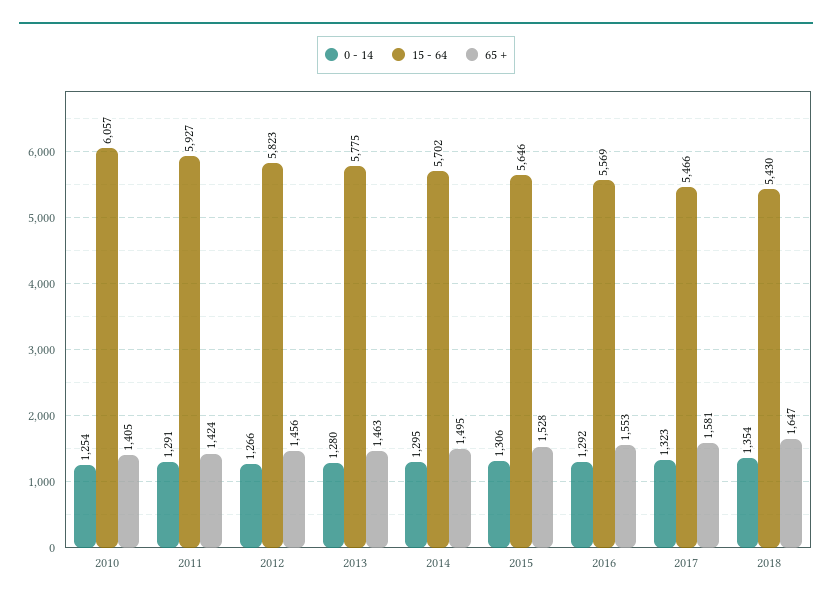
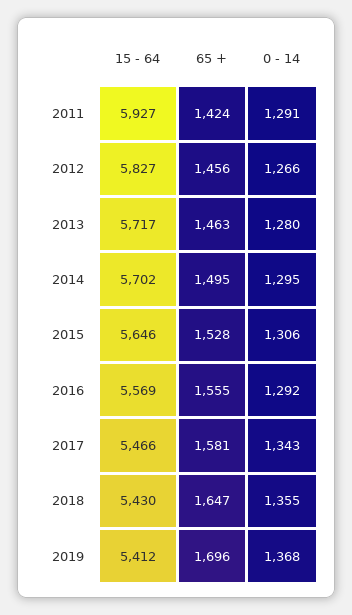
0 - 14, 2010: 1254 -> none
15 - 64, 2010: 6057 -> none
65 +, 2010: 1405 -> none
15 - 64, 2012: 5823 -> 5827
15 - 64, 2013: 5775 -> 5717
65 +, 2016: 1553 -> 1555
0 - 14, 2017: 1323 -> 1343
0 - 14, 2018: 1354 -> 1355
15 - 64, 2019: none -> 5412
65 +, 2019: none -> 1696
0 - 14, 2019: none -> 1368

